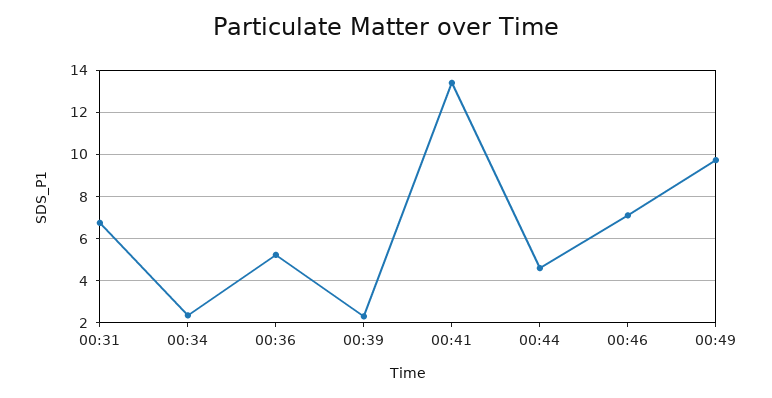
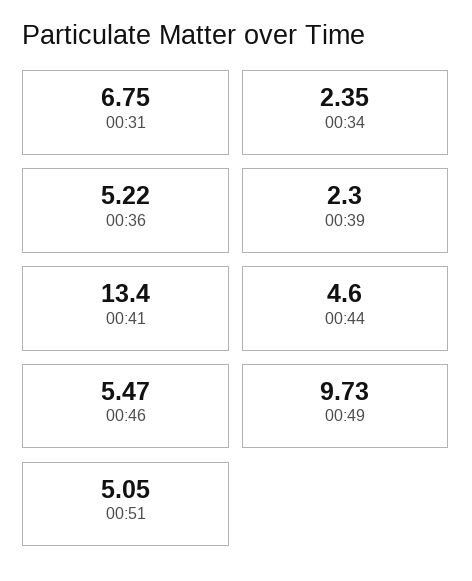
00:46: 7 -> 5.47
00:51: none -> 5.05

